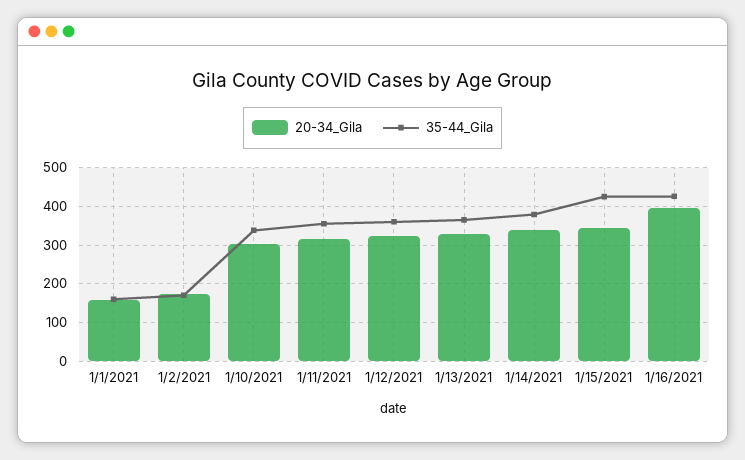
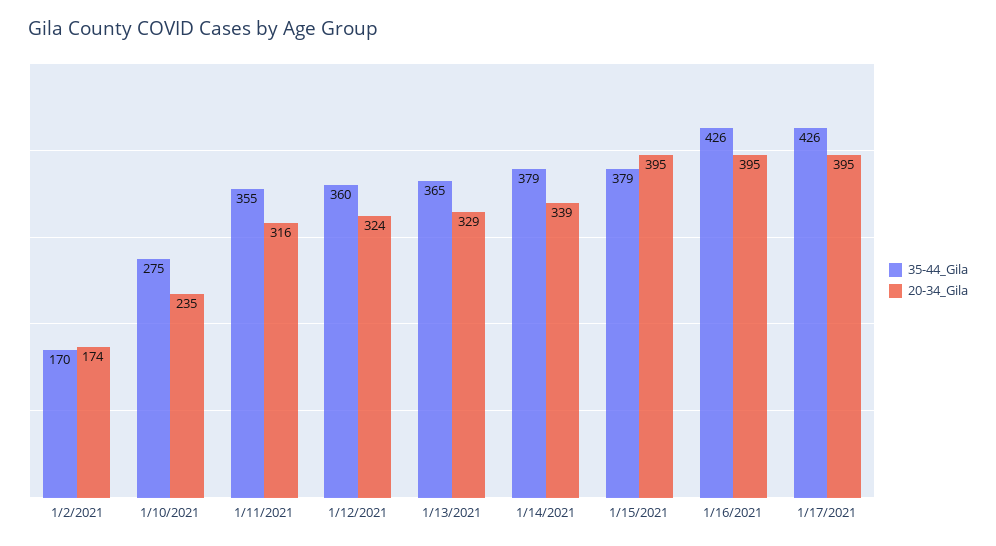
20-34_Gila, 1/1/2021: 160 -> none
35-44_Gila, 1/1/2021: 160 -> none
20-34_Gila, 1/10/2021: 300 -> 235
35-44_Gila, 1/10/2021: 340 -> 275
20-34_Gila, 1/15/2021: 340 -> 395
35-44_Gila, 1/15/2021: 420 -> 379
35-44_Gila, 1/17/2021: none -> 426
20-34_Gila, 1/17/2021: none -> 395

